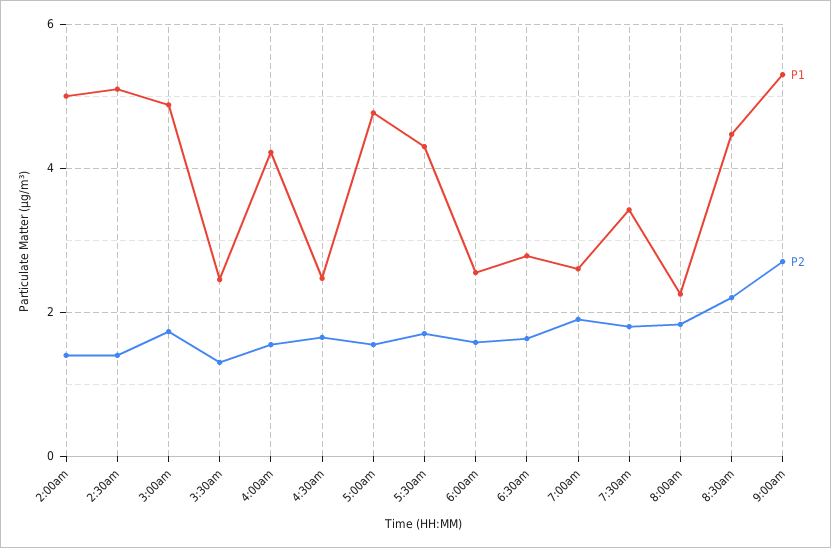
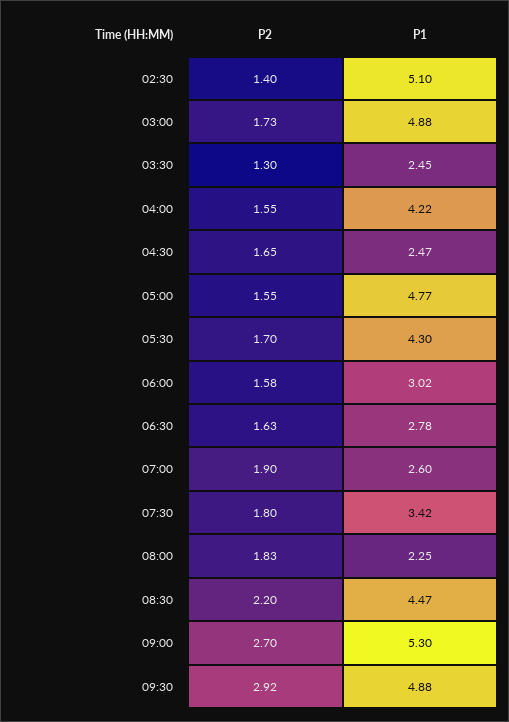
P1, 2:00am: 5 -> none
P2, 2:00am: 1.4 -> none
P1, 6:00am: 2.6 -> 3.02
P2, 09:30: none -> 2.92
P1, 09:30: none -> 4.88

